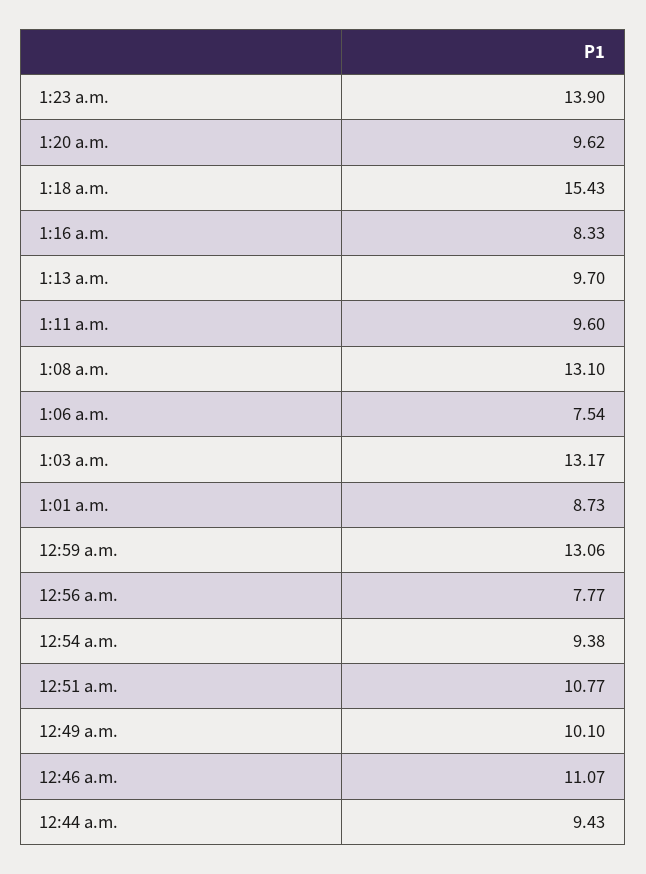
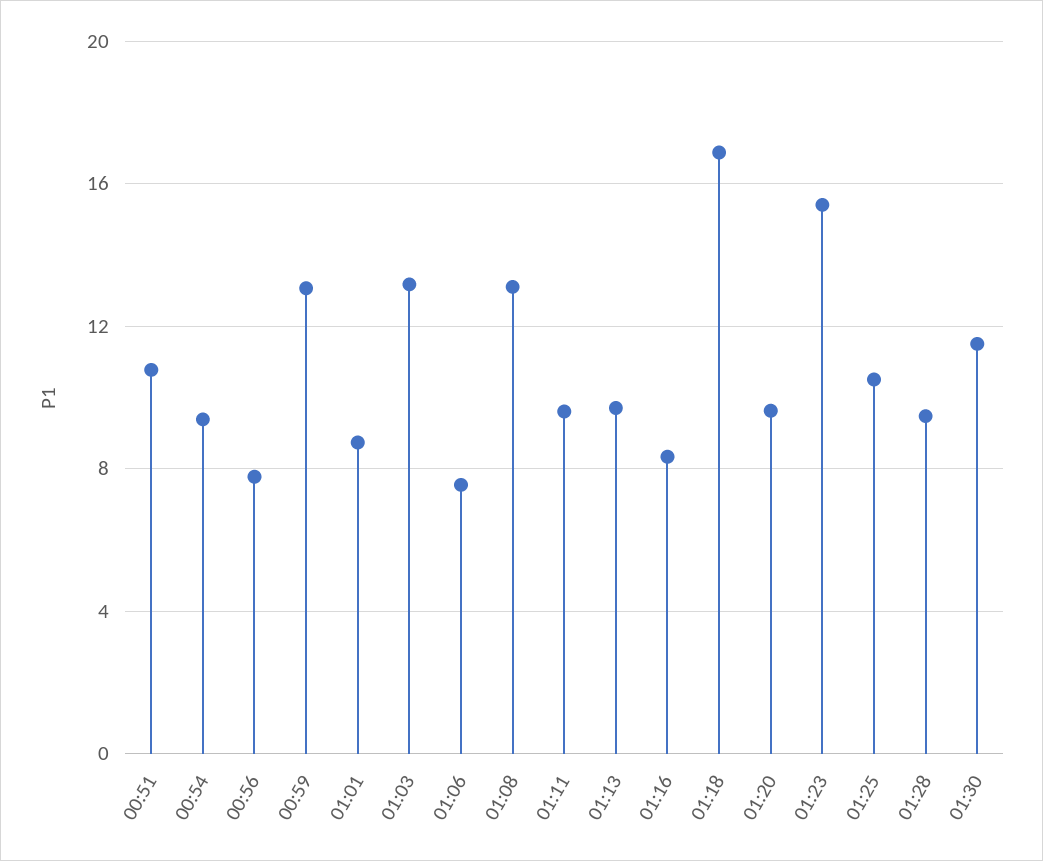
1:23 a.m.: 13.9 -> 15.5
1:18 a.m.: 15.43 -> 17
12:49 a.m.: 10.1 -> none
12:46 a.m.: 11.07 -> none
12:44 a.m.: 9.43 -> none
01:25: none -> 10.5
01:28: none -> 9.5
01:30: none -> 11.5

